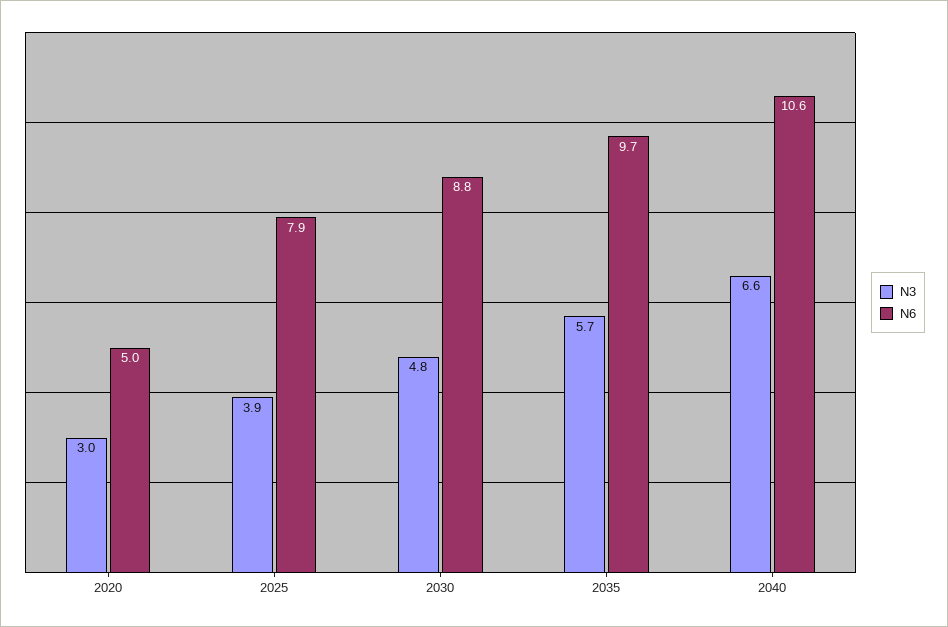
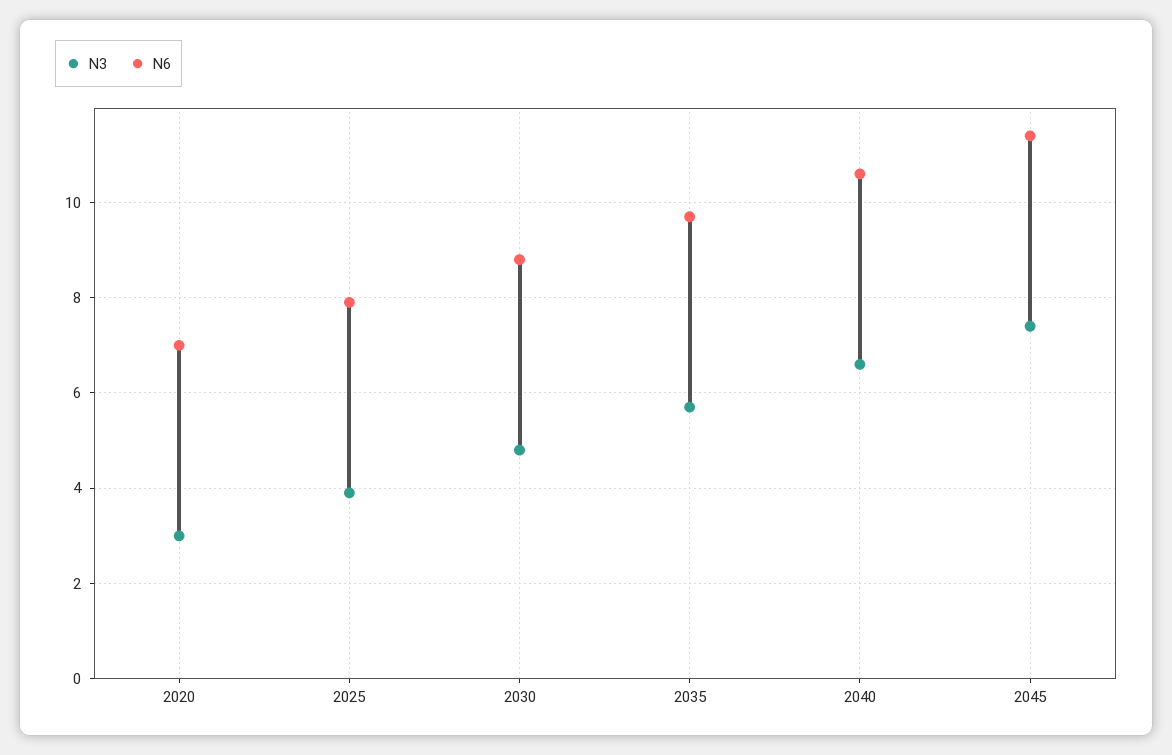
N6, 2020: 5 -> 7
N3, 2045: none -> 7.5
N6, 2045: none -> 11.5

